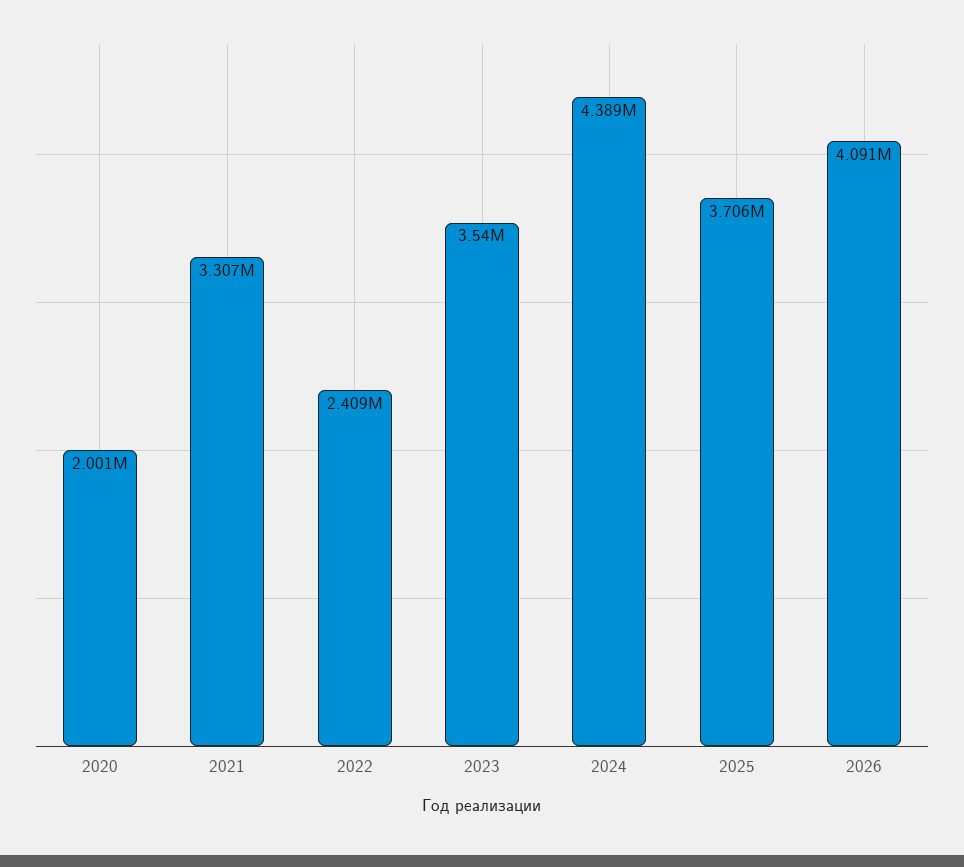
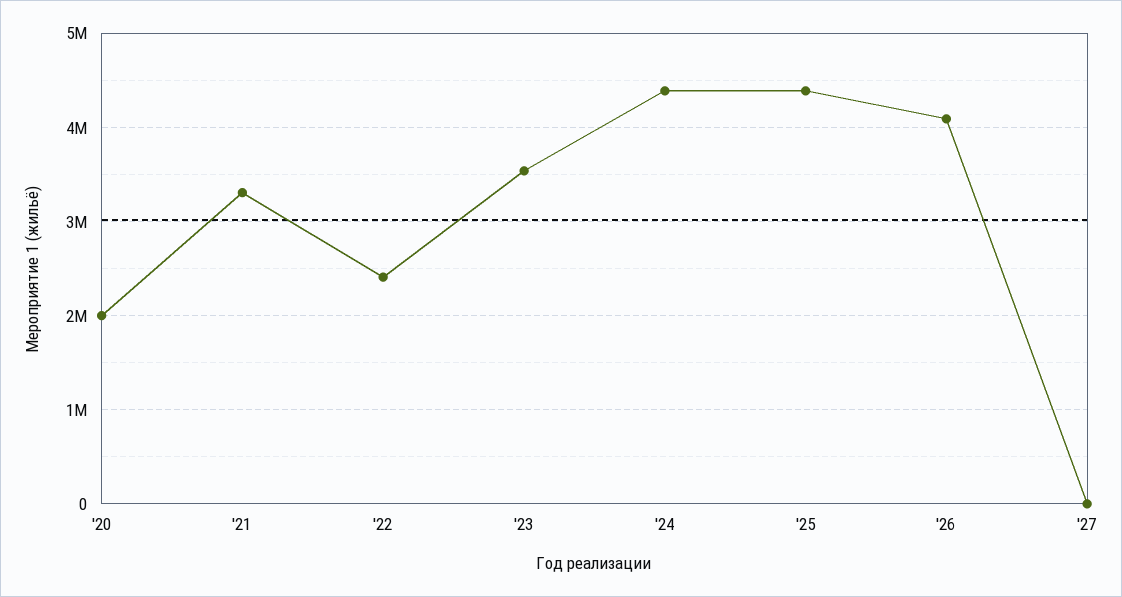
2025: 3706000 -> 4400000
'27: none -> 0

